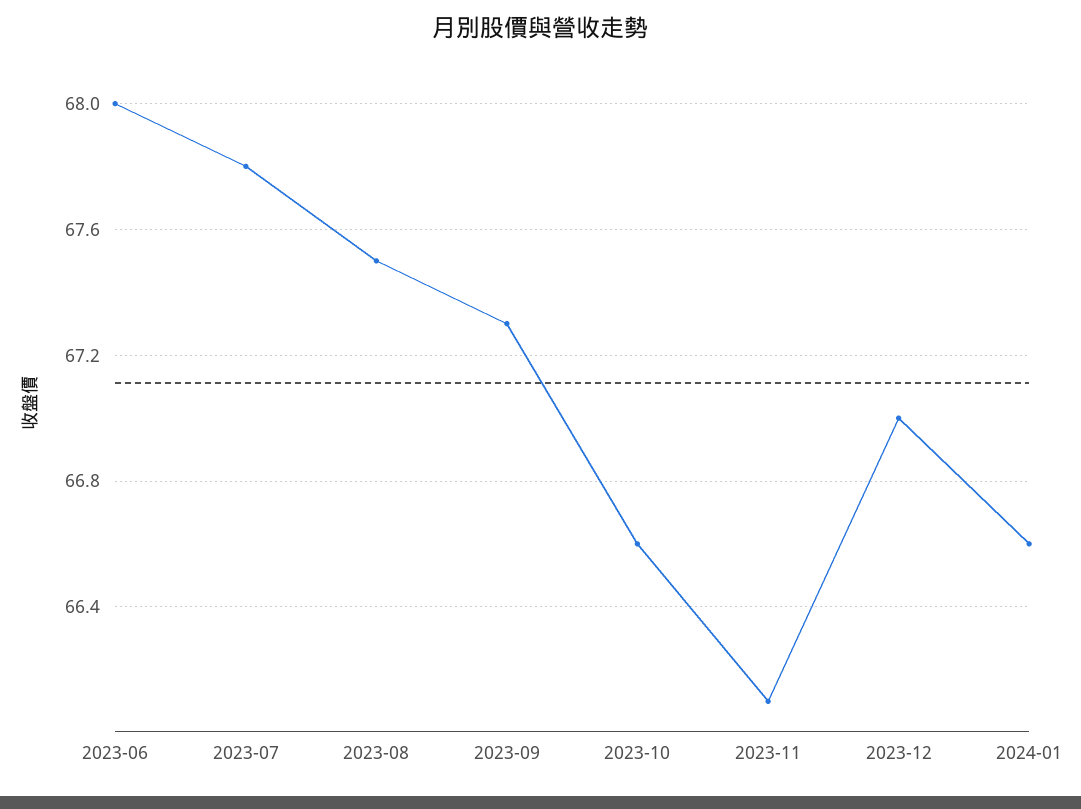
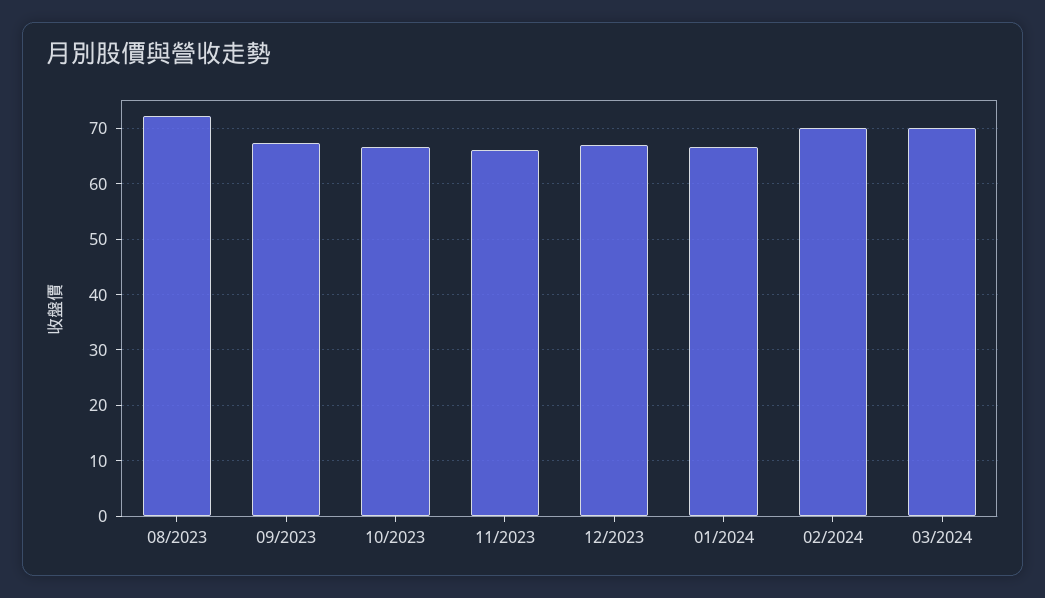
2023-06: 68 -> none
2023-07: 67.8 -> none
2023-08: 67.5 -> 72
02/2024: none -> 70
03/2024: none -> 70

